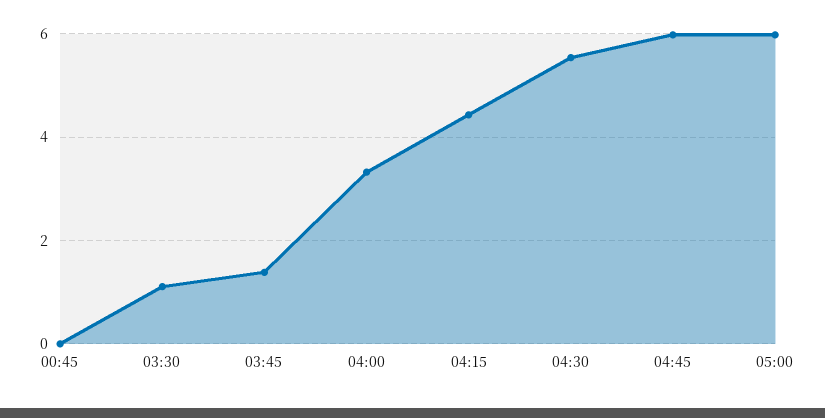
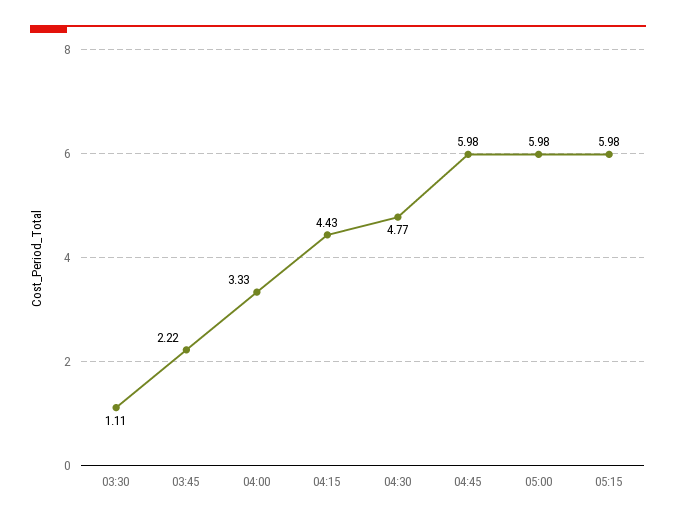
00:45: 0 -> none
03:45: 1.4 -> 2.22
04:30: 5.6 -> 4.77
05:15: none -> 5.98

